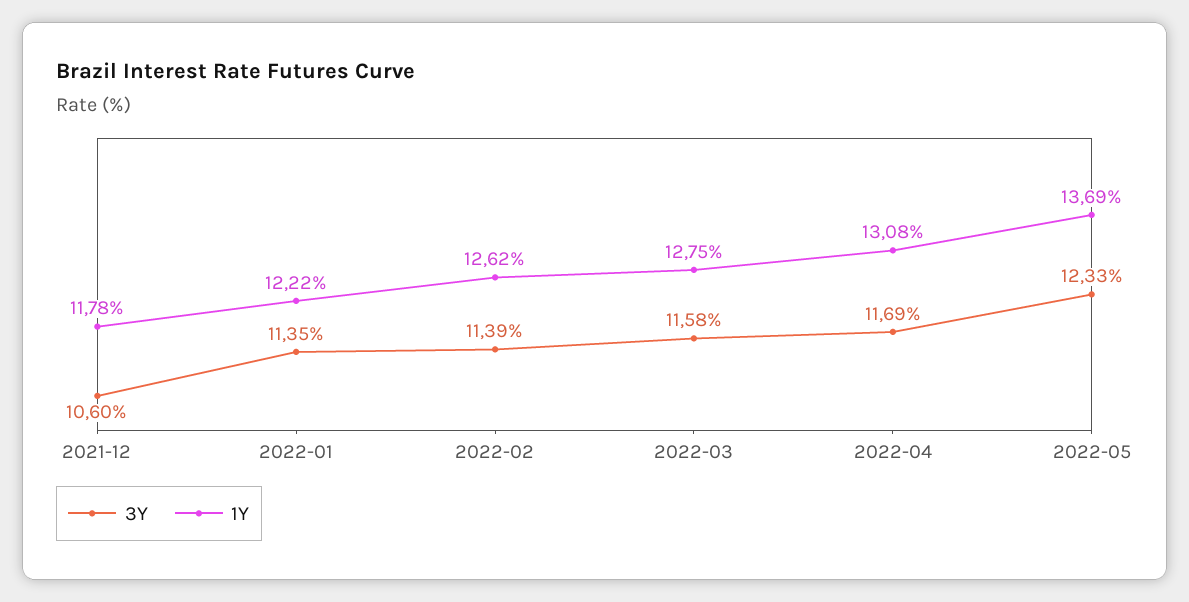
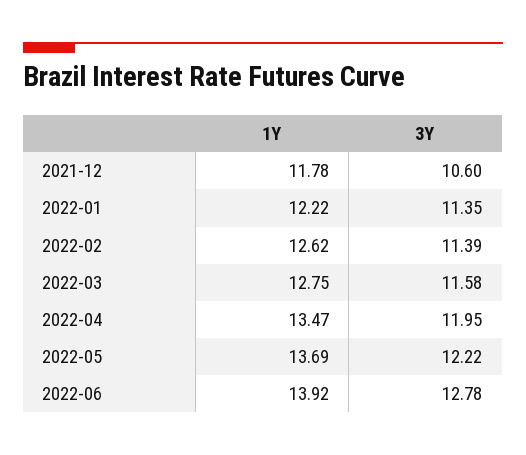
3Y, 2022-04: 11.69 -> 11.95
1Y, 2022-04: 13.08 -> 13.47
3Y, 2022-05: 12.33 -> 12.22
1Y, 2022-06: none -> 13.92
3Y, 2022-06: none -> 12.78

